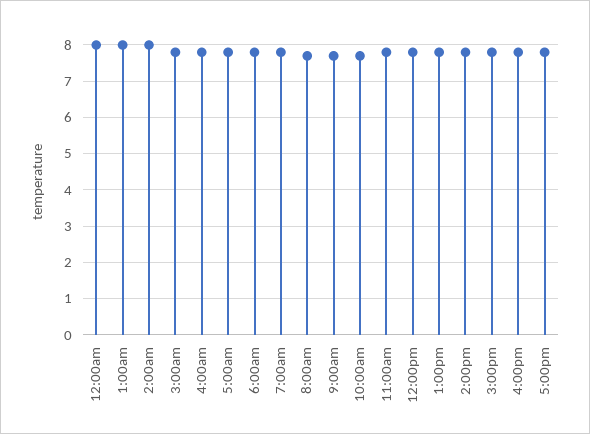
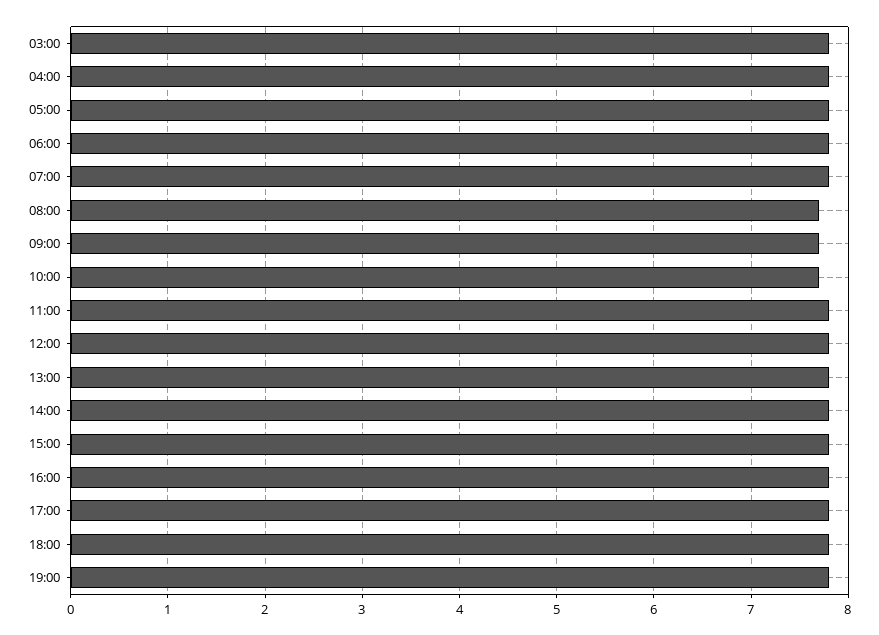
12:00am: 8 -> none
1:00am: 8 -> none
2:00am: 8 -> none
18:00: none -> 7.8
19:00: none -> 7.8

